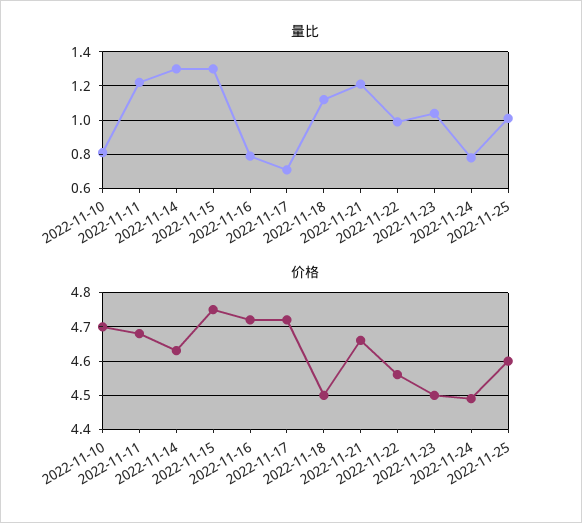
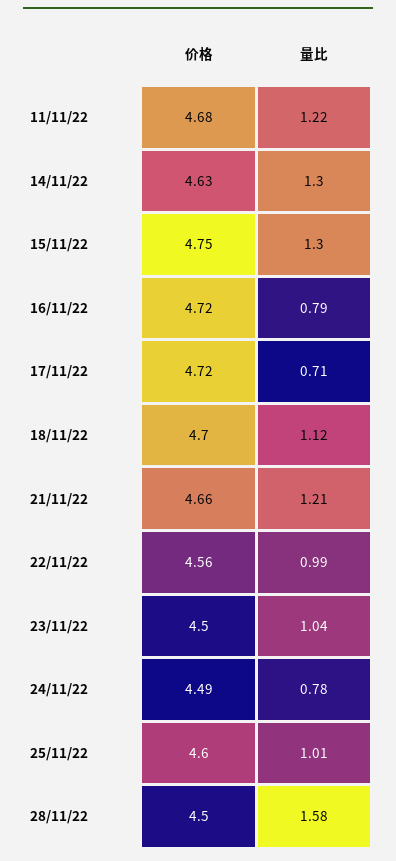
量比, 2022-11-10: 0.8 -> none
价格, 2022-11-10: 4.7 -> none
价格, 2022-11-18: 4.5 -> 4.7
价格, 28/11/22: none -> 4.5
量比, 28/11/22: none -> 1.58

